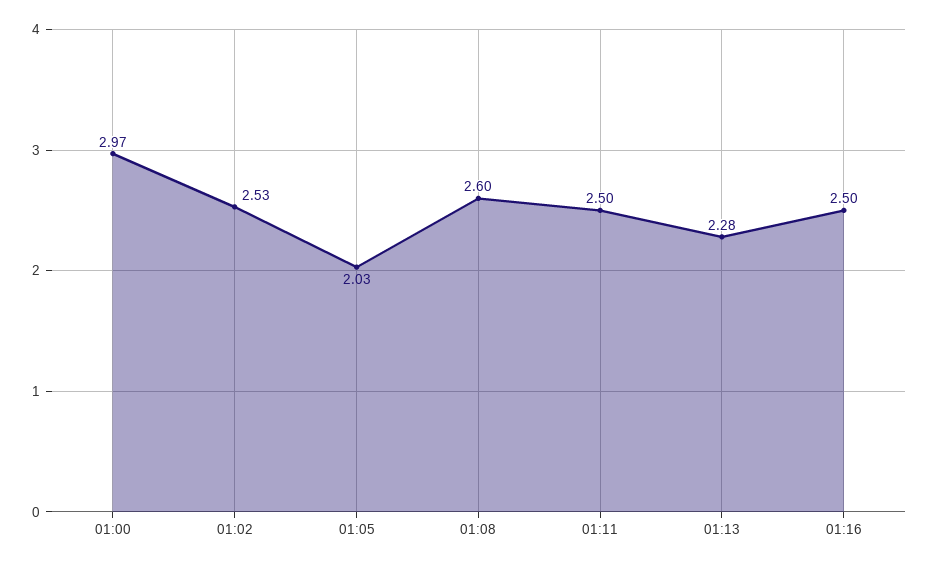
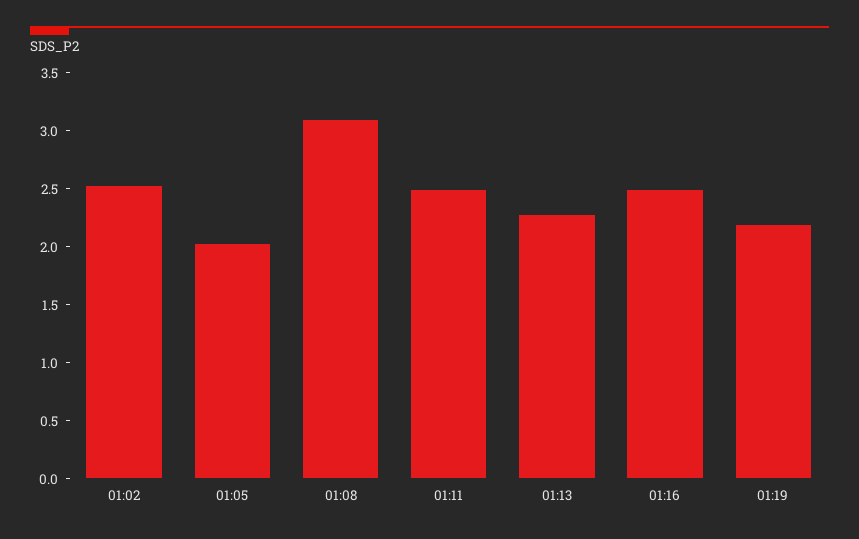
01:00: 2.97 -> none
01:08: 2.6 -> 3.1
01:19: none -> 2.2

